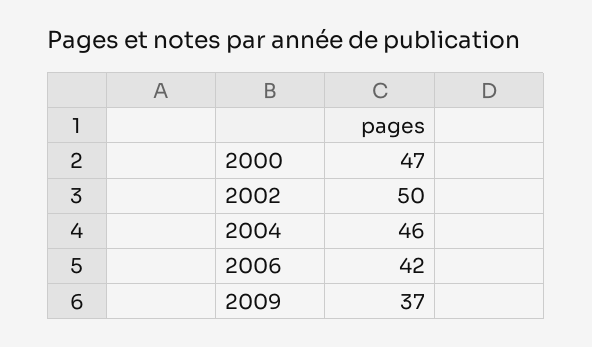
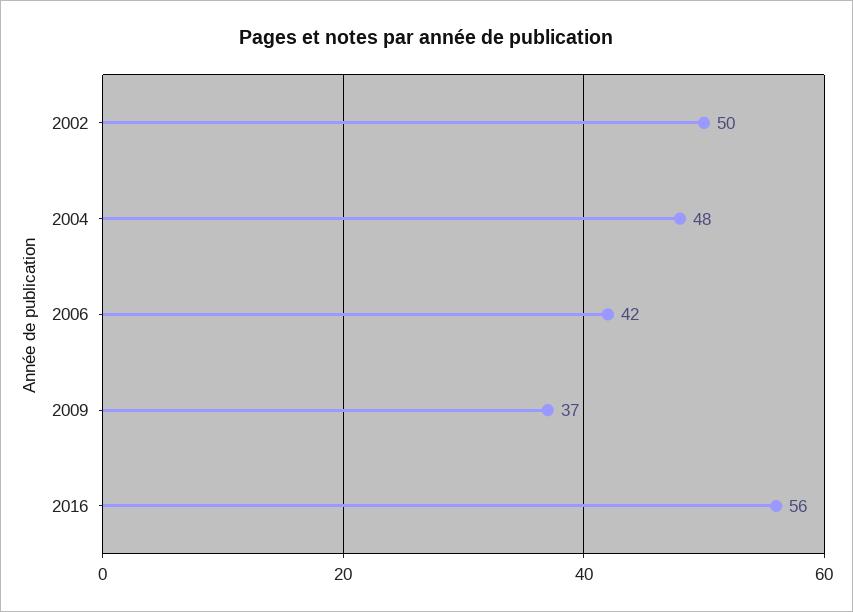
2000: 47 -> none
2004: 46 -> 48
2016: none -> 56

